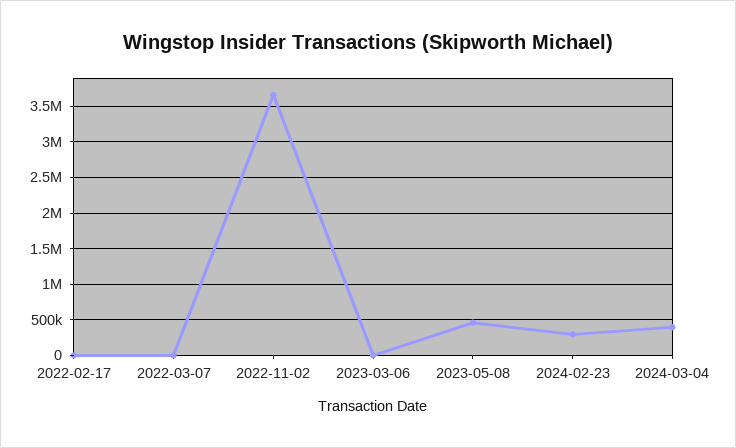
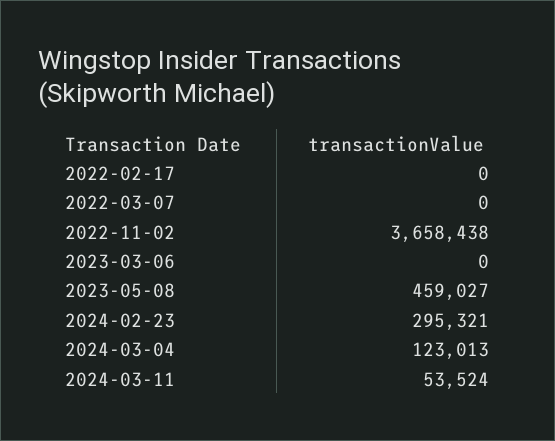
2024-03-04: 400000 -> 123013
2024-03-11: none -> 53524

